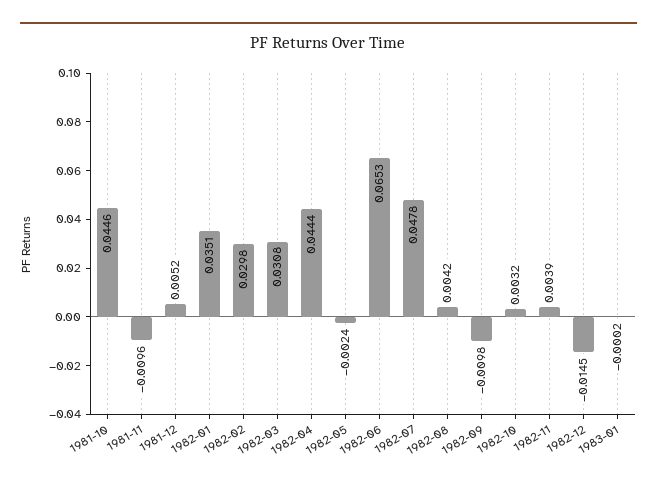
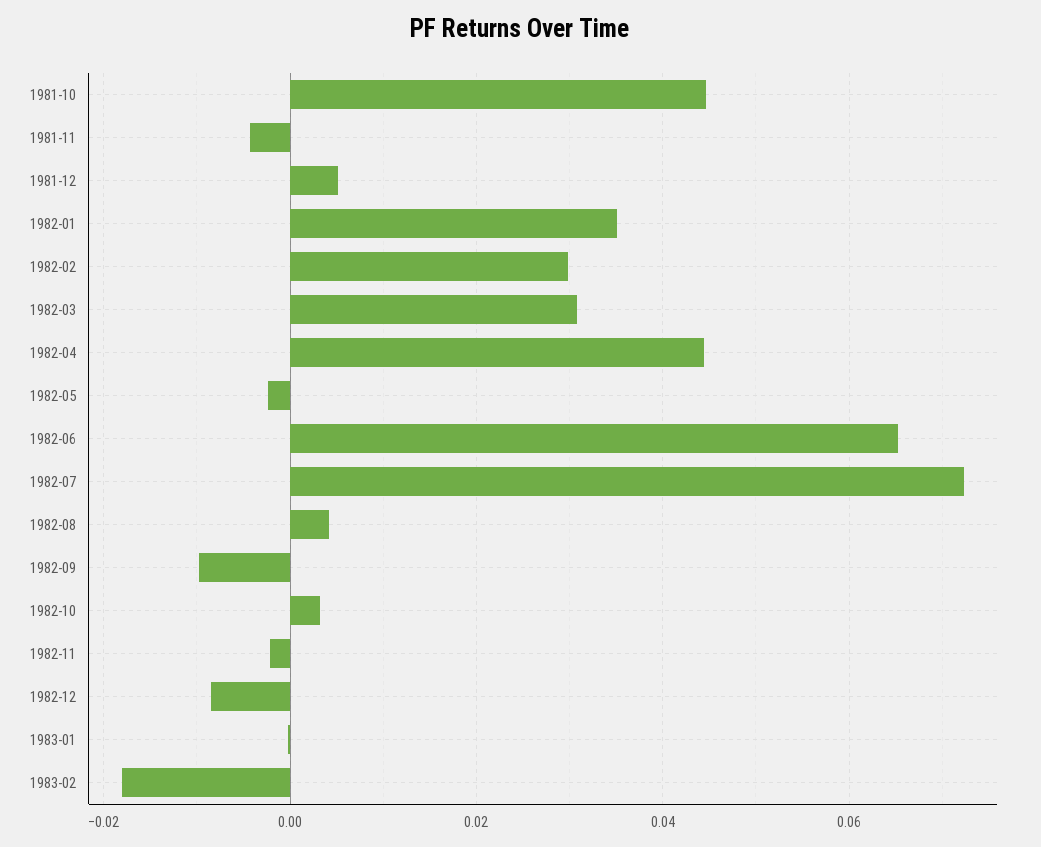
1981-11: -0.0096 -> -0.004
1982-07: 0.0478 -> 0.072
1982-11: 0.0039 -> -0.002
1982-12: -0.0145 -> -0.008
1983-02: none -> -0.018

